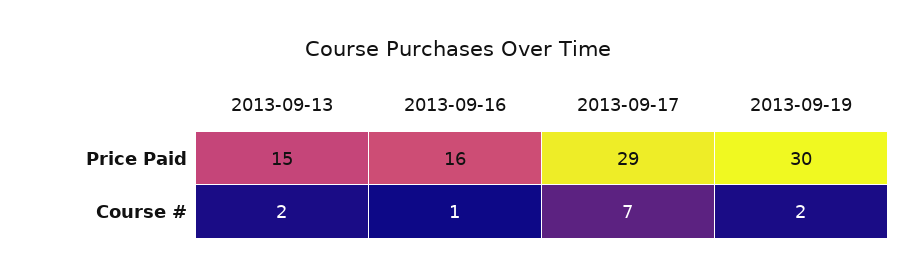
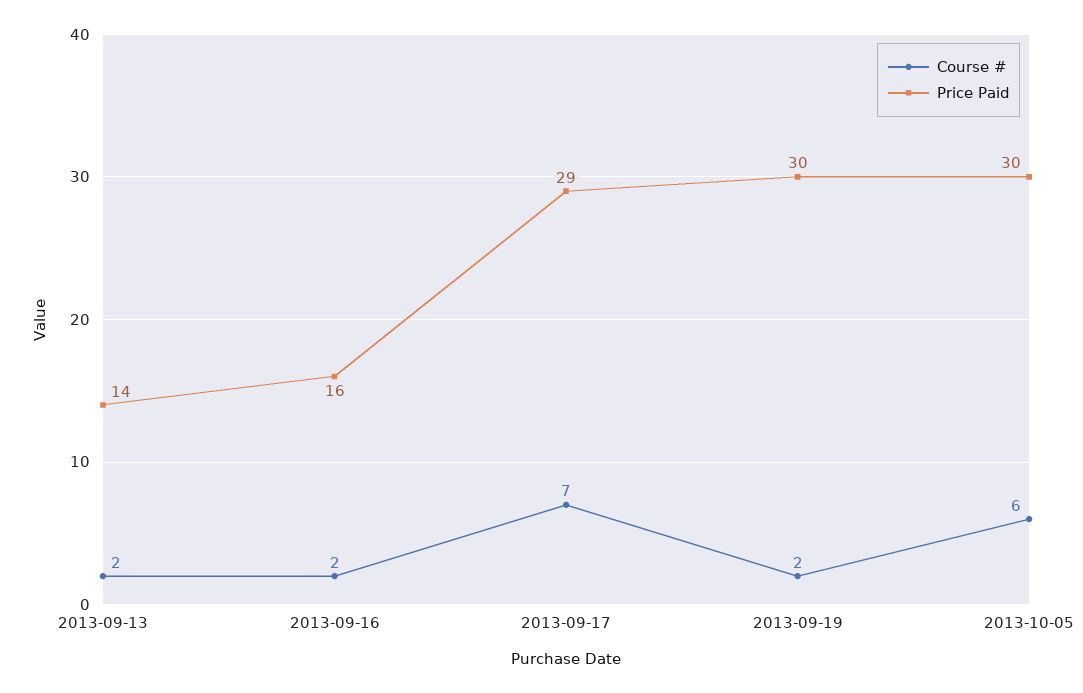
Price Paid, 2013-09-13: 15 -> 14
Course #, 2013-09-16: 1 -> 2
Course #, 2013-10-05: none -> 6
Price Paid, 2013-10-05: none -> 30

